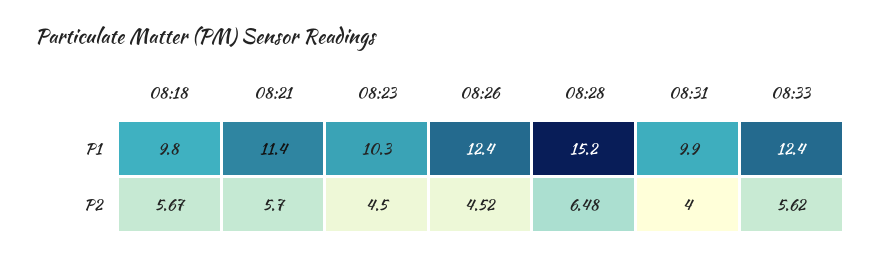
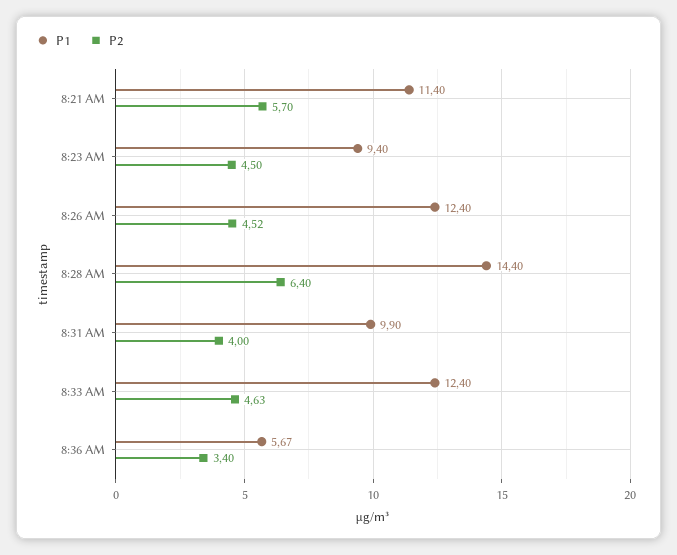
P1, 08:18: 9.8 -> none
P1, 08:23: 10.3 -> 9.4
P1, 08:28: 15.2 -> 14.4
P2, 08:18: 5.67 -> none
P2, 08:28: 6.48 -> 6.4
P2, 08:33: 5.62 -> 4.63
P1, 8:36 AM: none -> 5.67
P2, 8:36 AM: none -> 3.4

